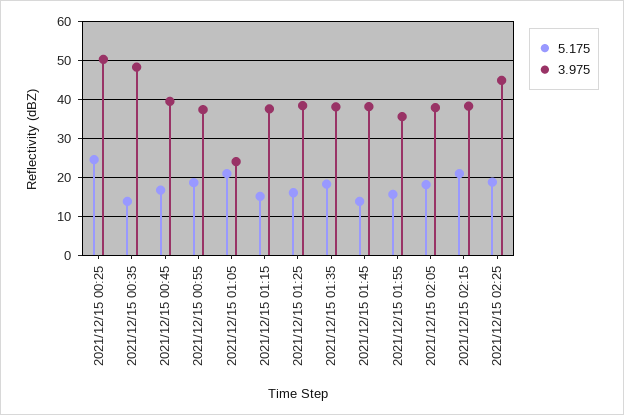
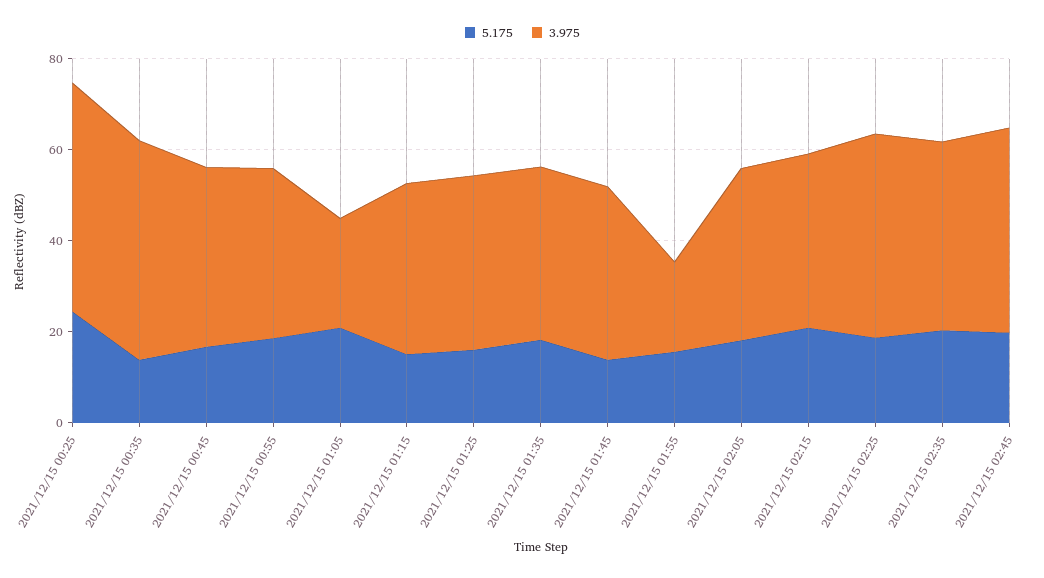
3.975, 2021/12/15 01:55: 36 -> 20
5.175, 2021/12/15 02:35: none -> 20
3.975, 2021/12/15 02:35: none -> 40
5.175, 2021/12/15 02:45: none -> 20
3.975, 2021/12/15 02:45: none -> 45

